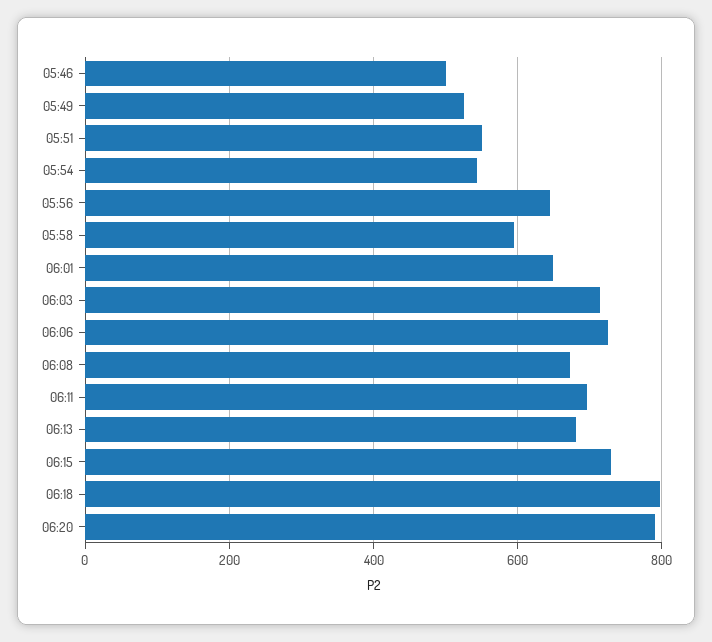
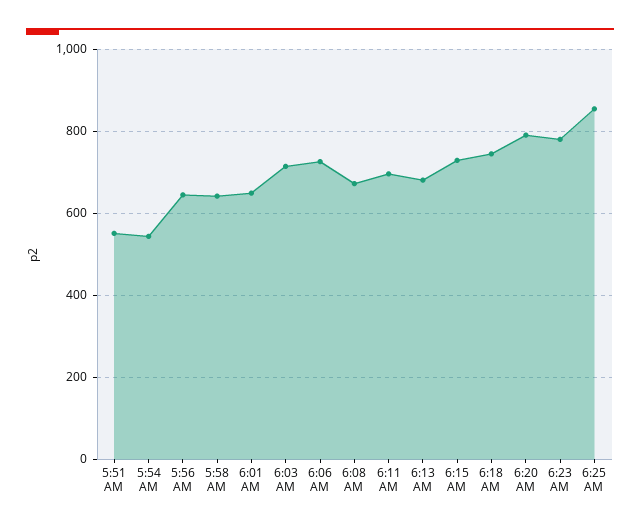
05:46: 500 -> none
05:49: 520 -> none
05:58: 600 -> 640
06:18: 800 -> 740
6:23 AM: none -> 780
6:25 AM: none -> 860

